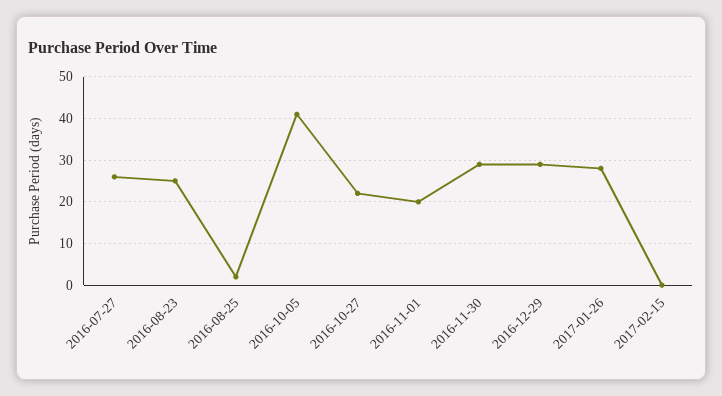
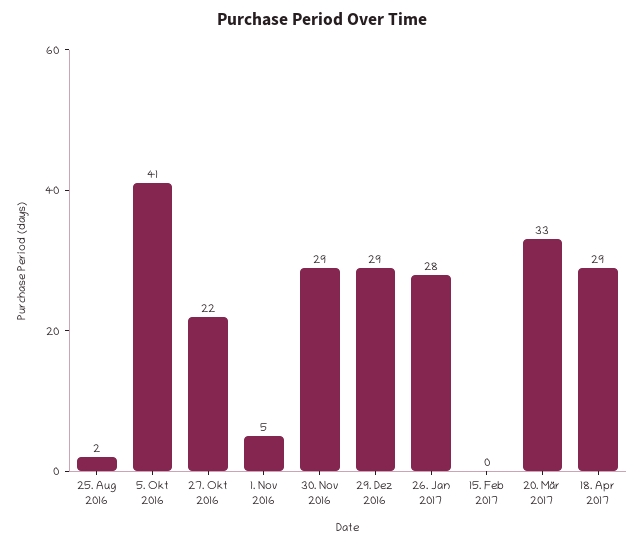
2016-07-27: 25 -> none
2016-08-23: 25 -> none
2016-11-01: 20 -> 5
20. Mär 2017: none -> 33
18. Apr 2017: none -> 29

